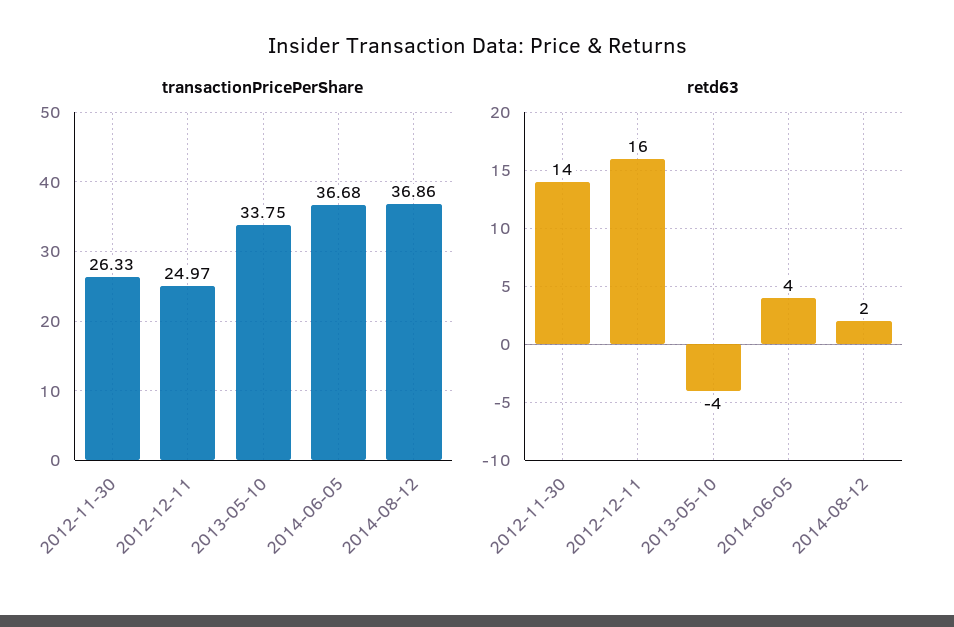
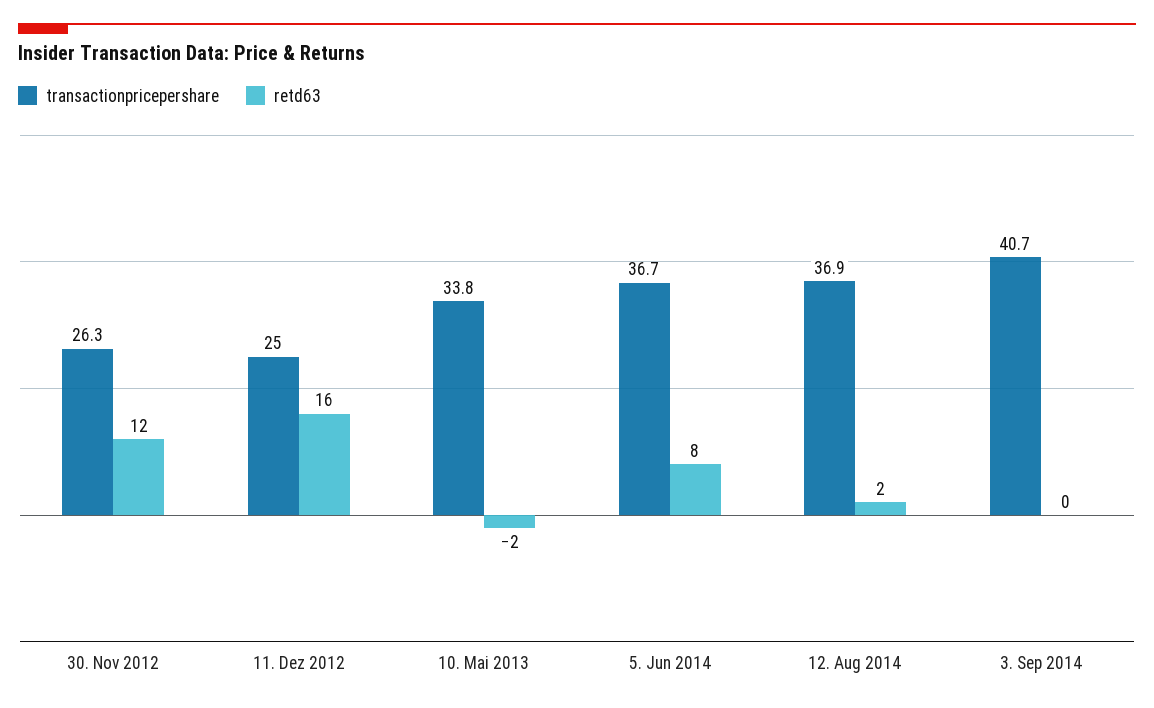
retd63, 2012-11-30: 14 -> 12
retd63, 2013-05-10: -4 -> -2
retd63, 2014-06-05: 4 -> 8
transactionPricePerShare, 3. Sep 2014: none -> 40.7
retd63, 3. Sep 2014: none -> 0

